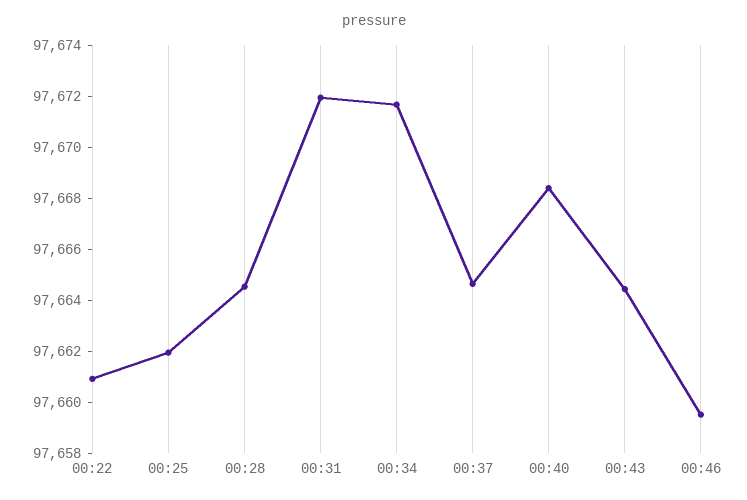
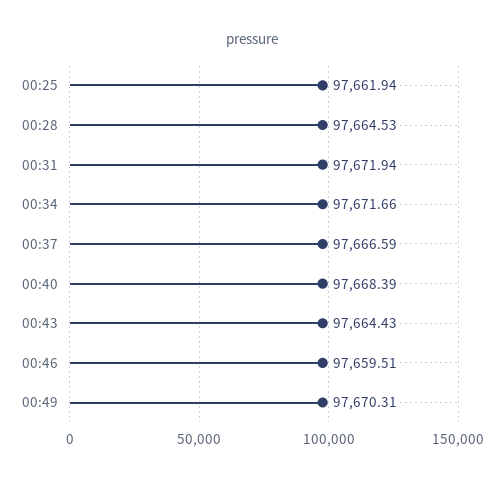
00:22: 97661 -> none
00:37: 97664.5 -> 97666.59
00:49: none -> 97670.31

